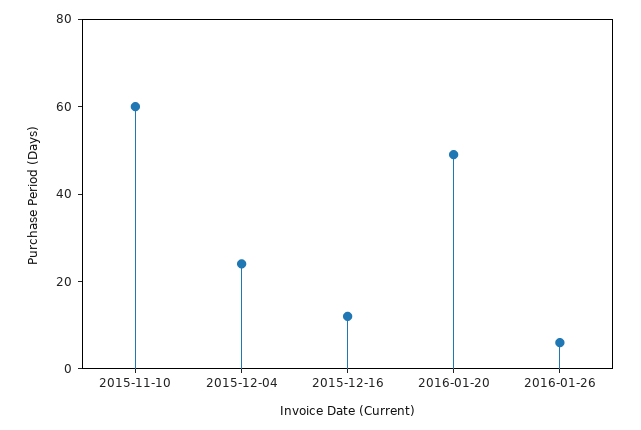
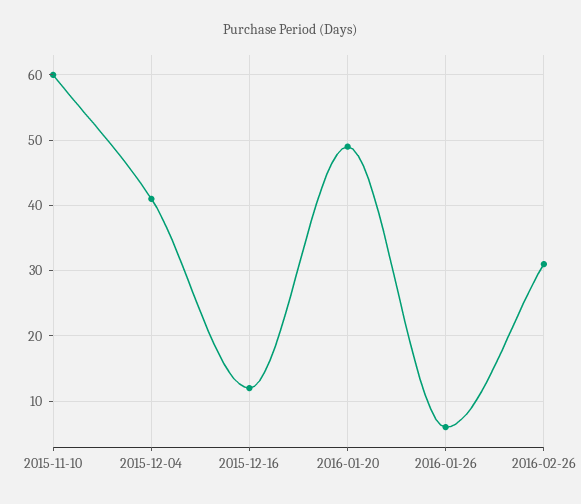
2015-12-04: 25 -> 41
2016-02-26: none -> 31

